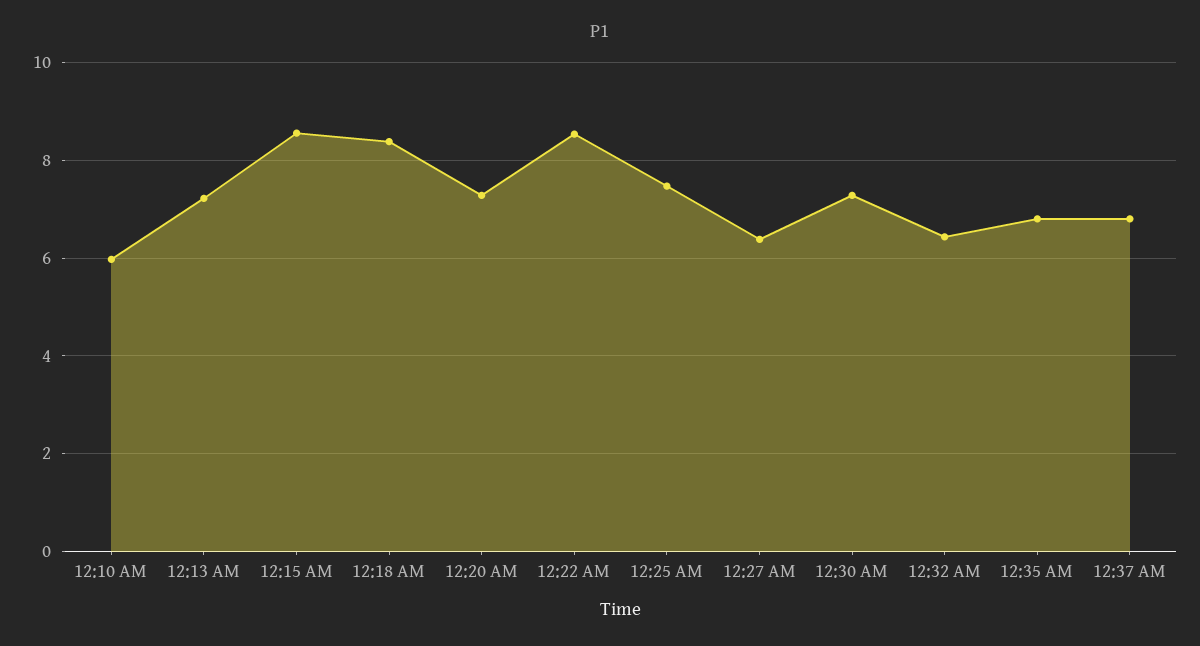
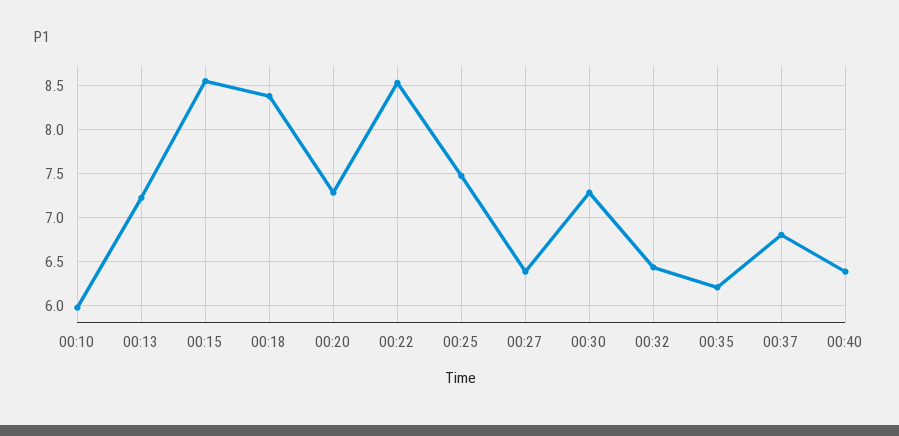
12:35 AM: 6.8 -> 6.2
00:40: none -> 6.4

